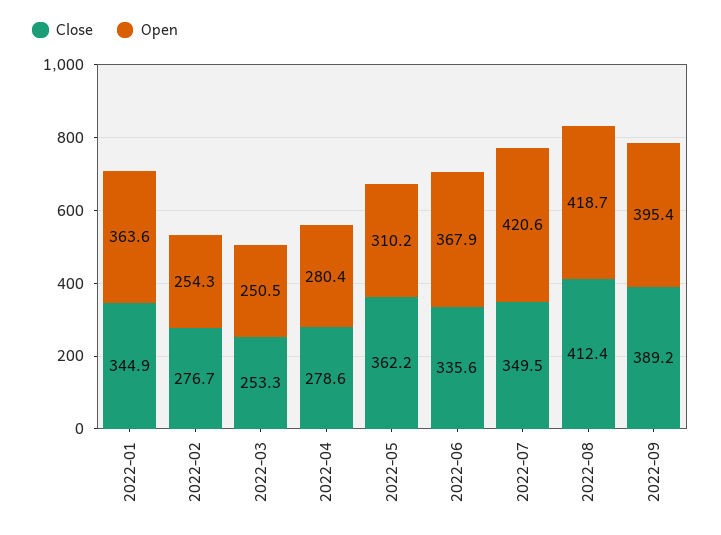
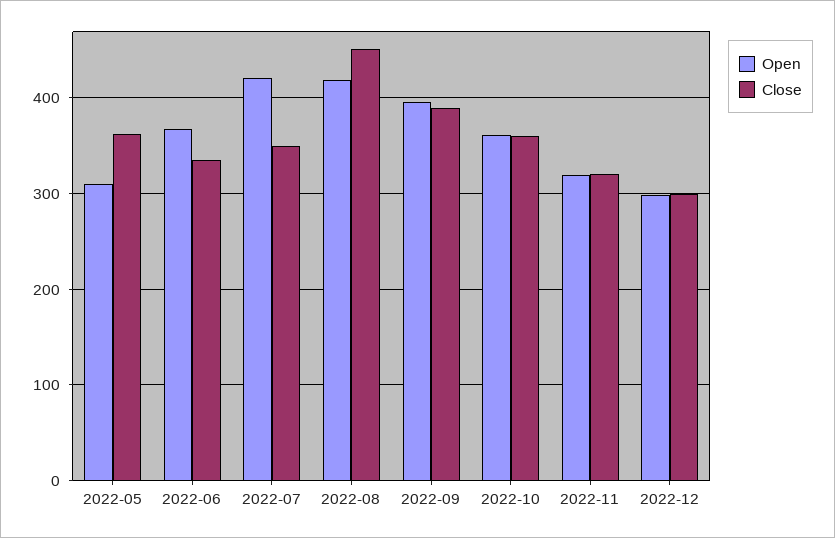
Close, 2022-01: 344.9 -> none
Open, 2022-01: 363.6 -> none
Close, 2022-02: 276.7 -> none
Open, 2022-02: 254.3 -> none
Close, 2022-03: 253.3 -> none
Open, 2022-03: 250.5 -> none
Close, 2022-04: 278.6 -> none
Open, 2022-04: 280.4 -> none
Close, 2022-08: 412.4 -> 450
Open, 2022-10: none -> 360
Close, 2022-10: none -> 360
Open, 2022-11: none -> 320
Close, 2022-11: none -> 320
Open, 2022-12: none -> 300
Close, 2022-12: none -> 300

